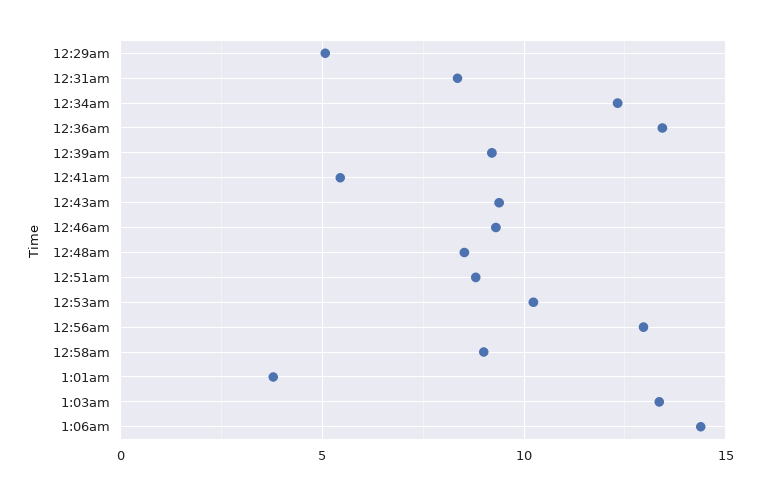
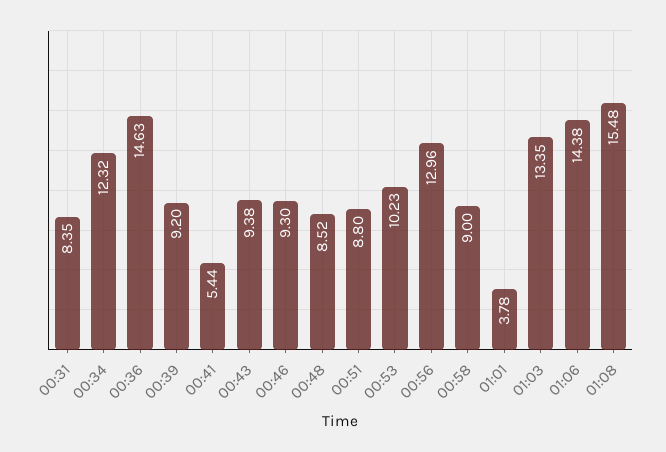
12:29am: 5 -> none
12:36am: 13.5 -> 14.63
01:08: none -> 15.48

